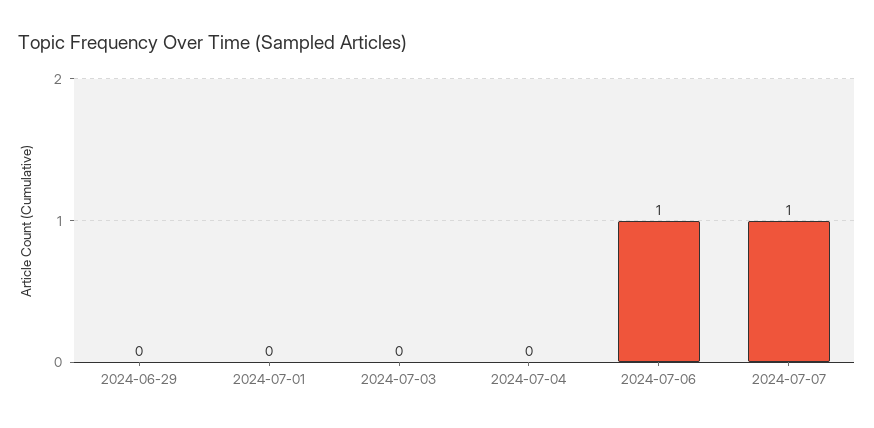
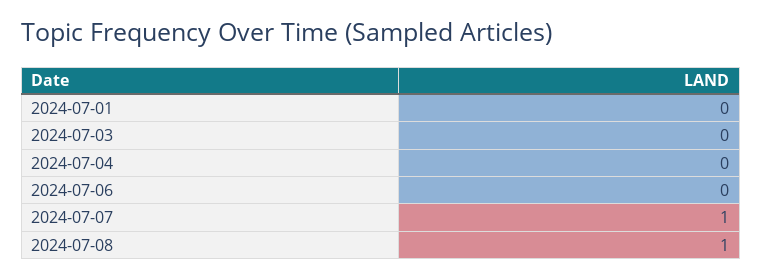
2024-06-29: 0 -> none
2024-07-06: 1 -> 0
2024-07-08: none -> 1

